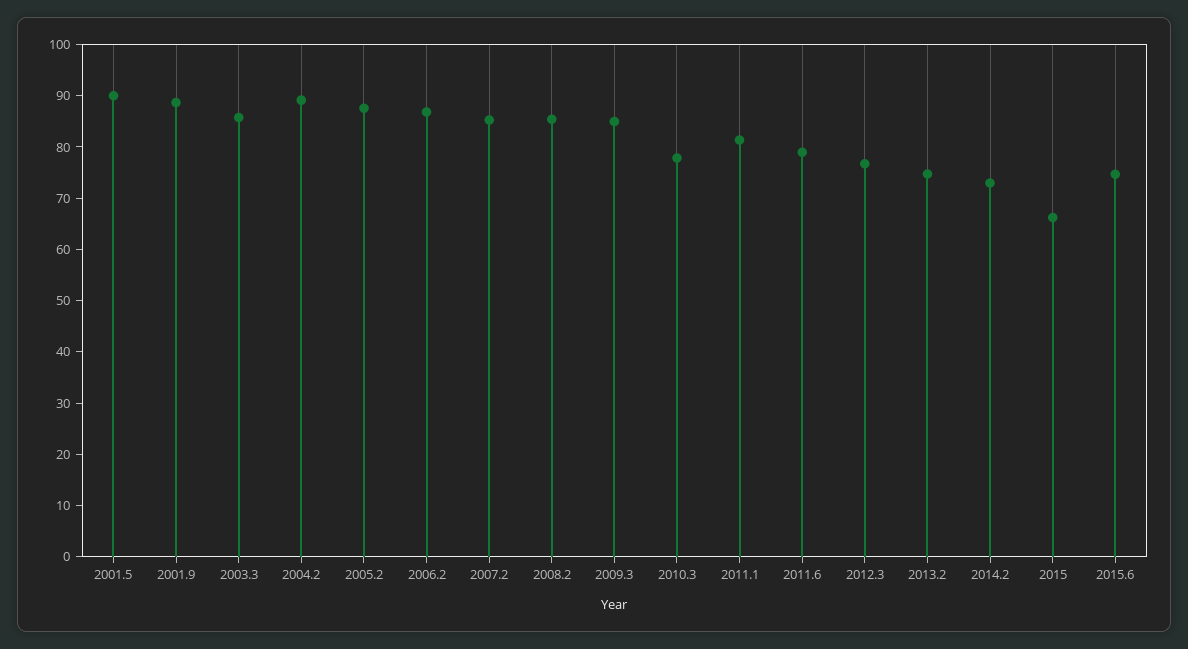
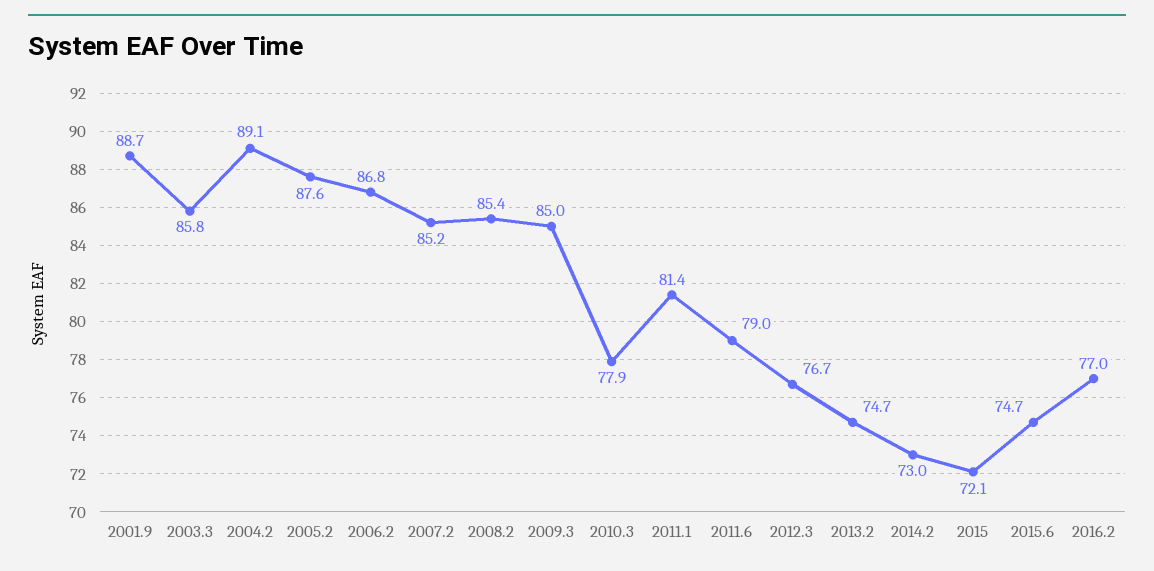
2001.5: 90 -> none
2015: 66 -> 72.1
2016.2: none -> 77

